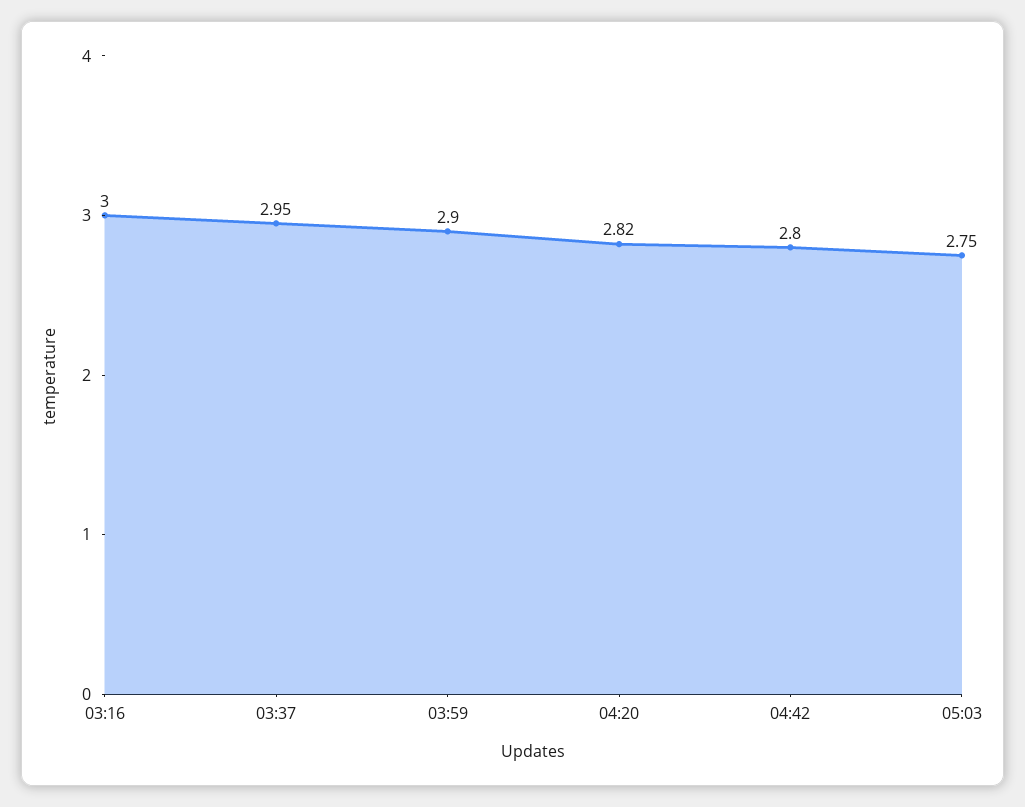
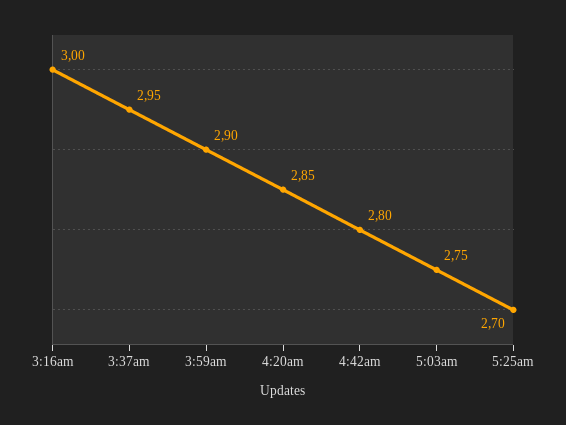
04:20: 2.82 -> 2.85
5:25am: none -> 2.7

